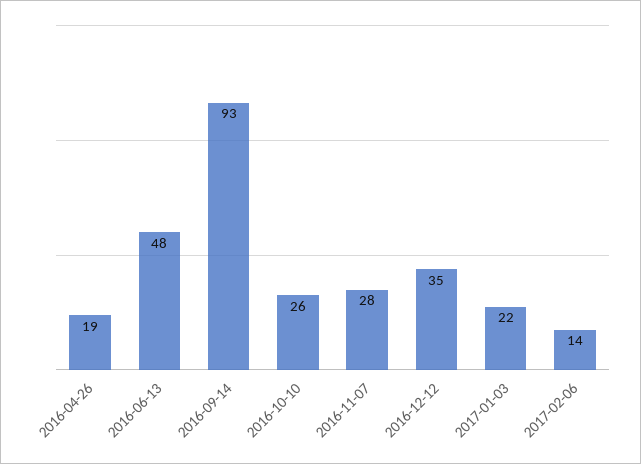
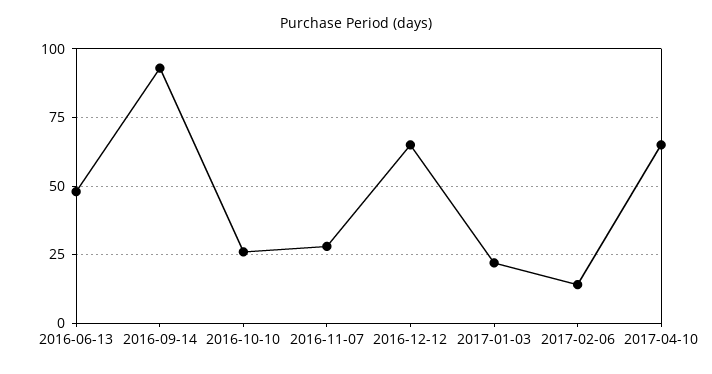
2016-04-26: 19 -> none
2016-12-12: 35 -> 65
2017-04-10: none -> 65

